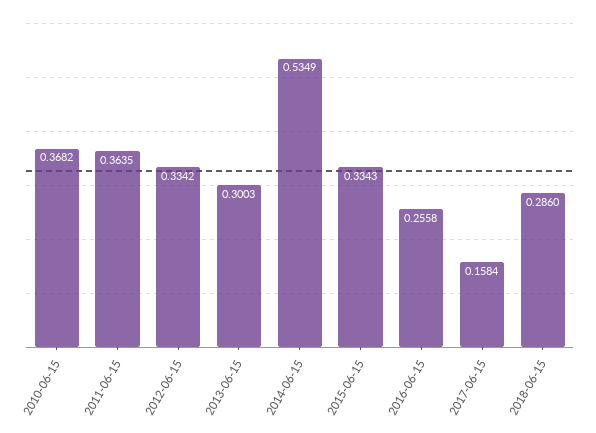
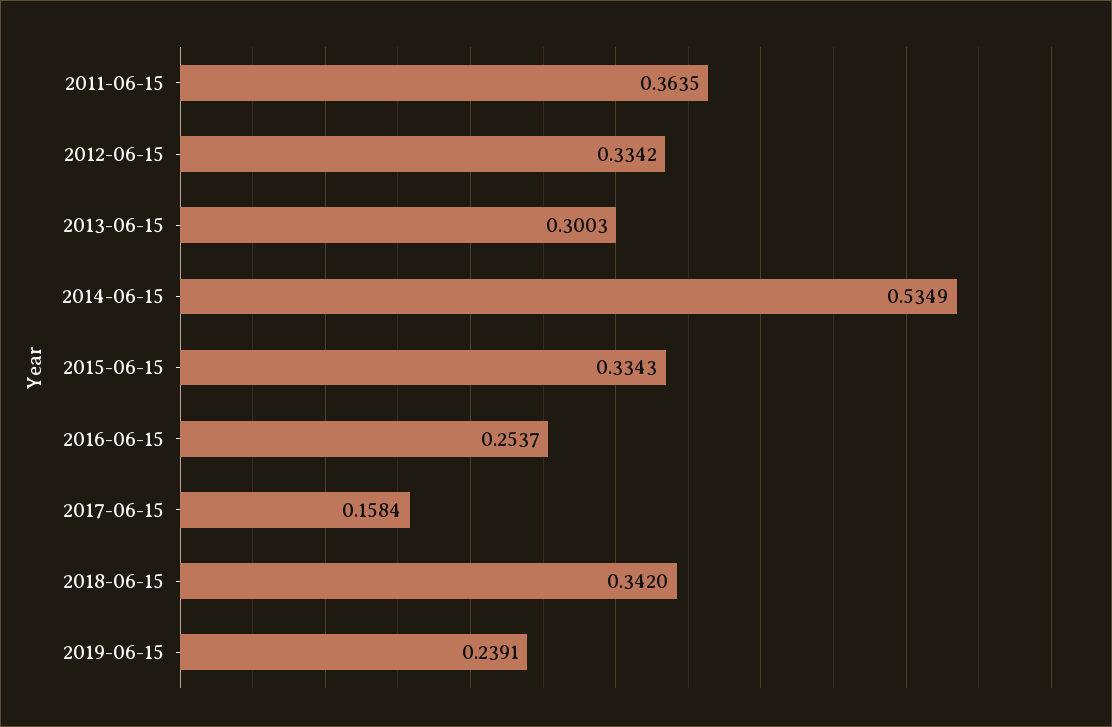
2010-06-15: 0.3682 -> none
2016-06-15: 0.2558 -> 0.2537
2018-06-15: 0.286 -> 0.342
2019-06-15: none -> 0.2391

